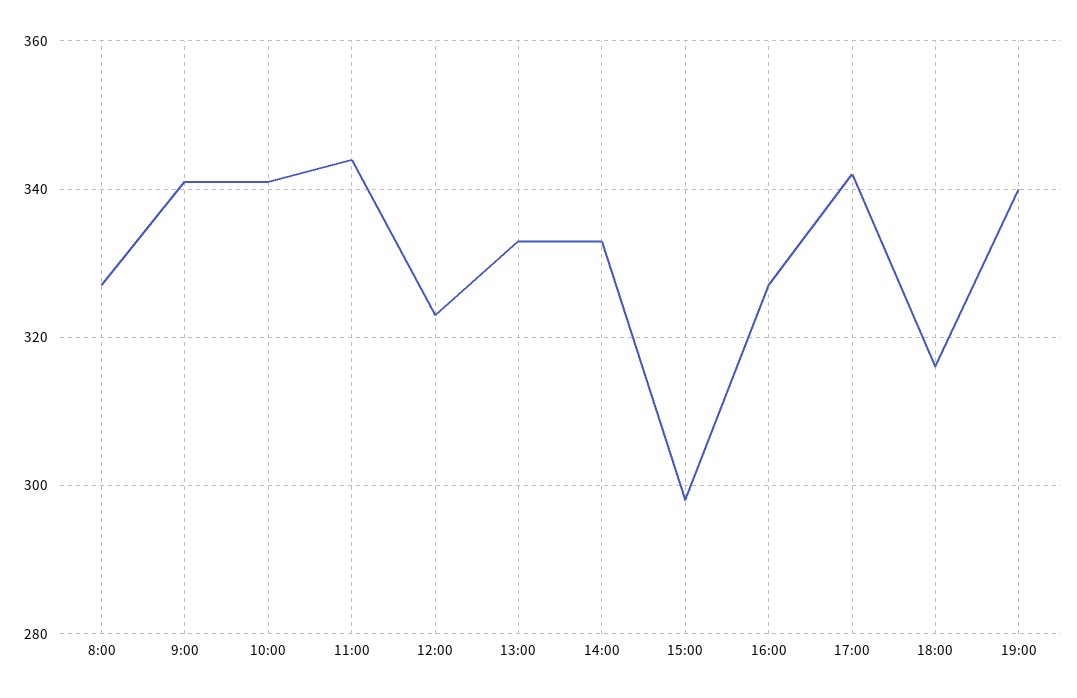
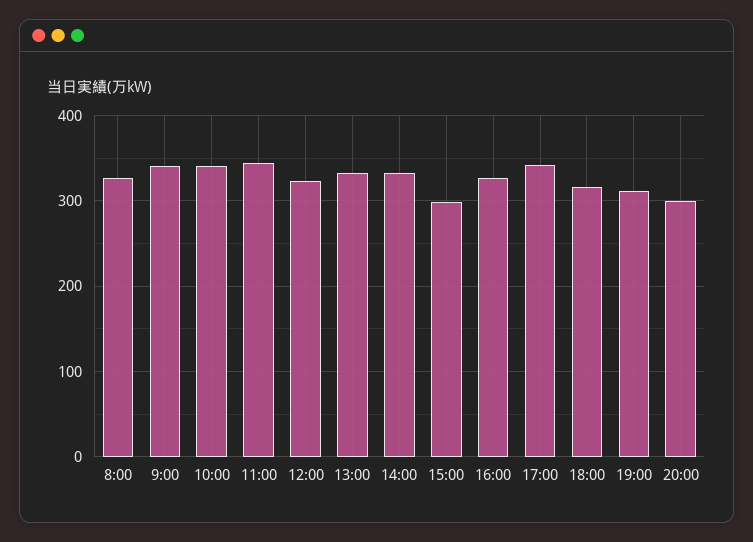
19:00: 340 -> 310
20:00: none -> 300

